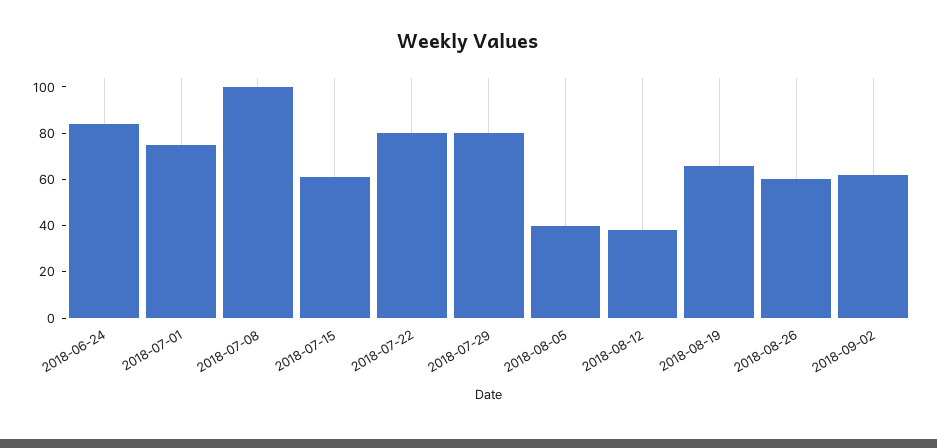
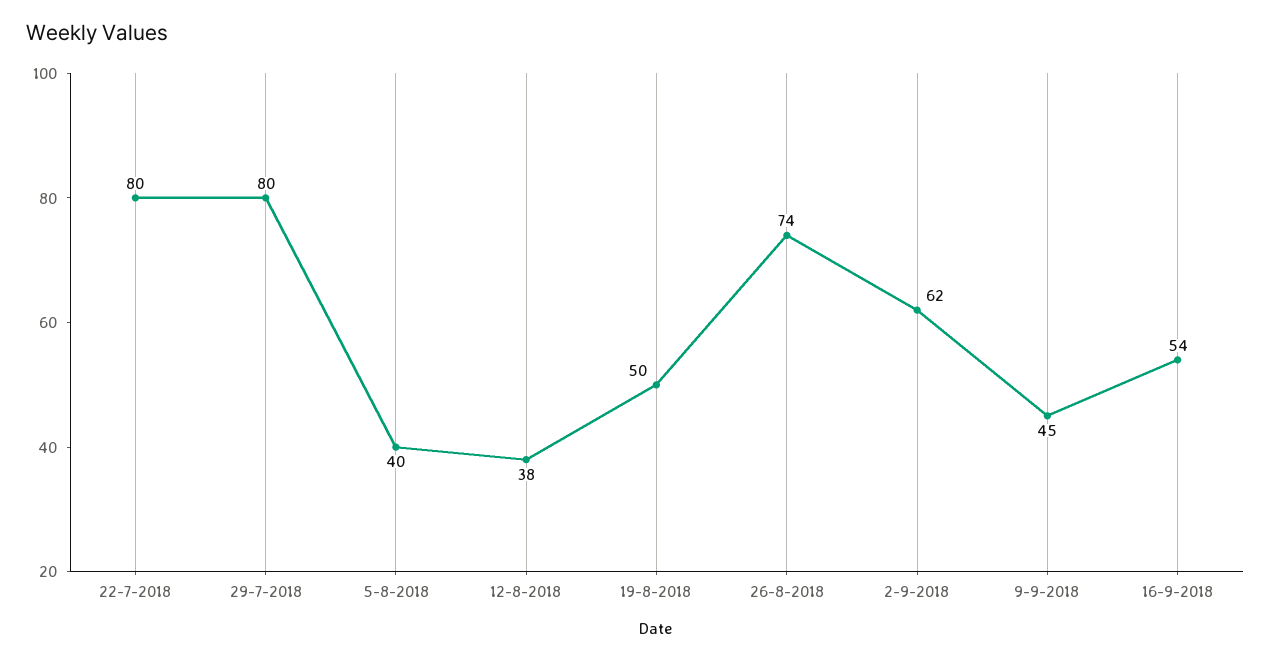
2018-06-24: 85 -> none
2018-07-01: 75 -> none
2018-07-08: 100 -> none
2018-07-15: 60 -> none
2018-08-19: 65 -> 50
2018-08-26: 60 -> 74
9-9-2018: none -> 45
16-9-2018: none -> 54

